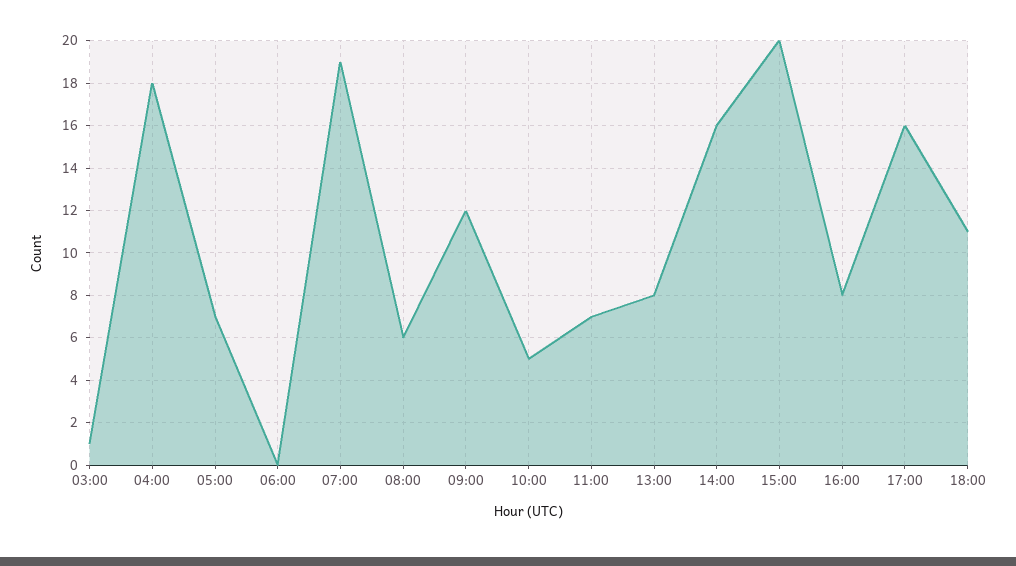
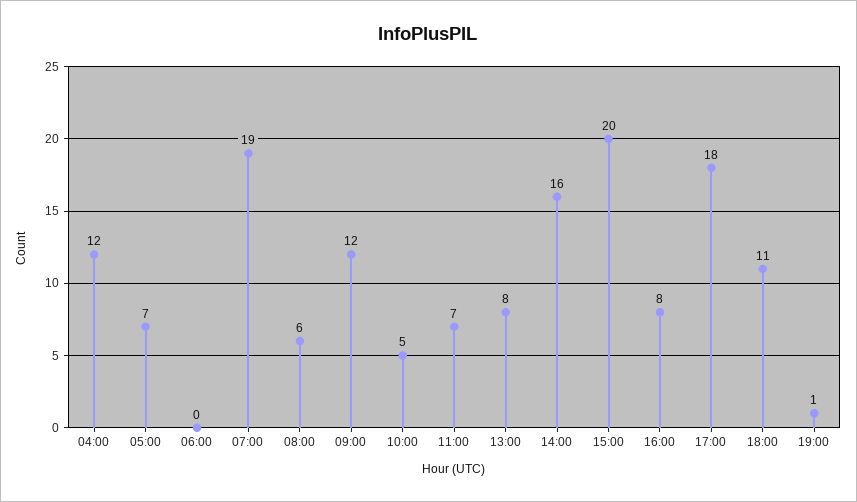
03:00: 1 -> none
04:00: 18 -> 12
17:00: 16 -> 18
19:00: none -> 1

